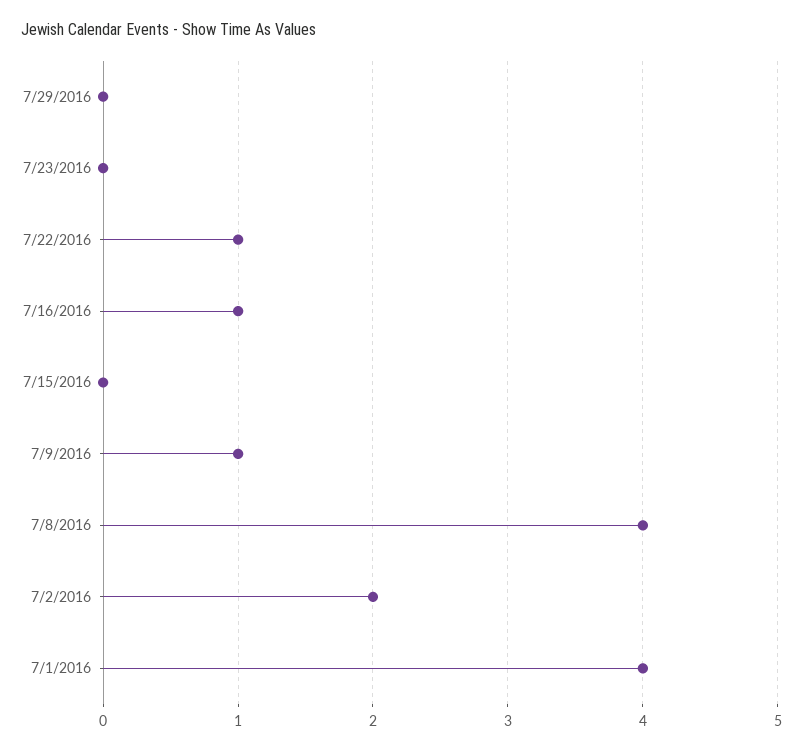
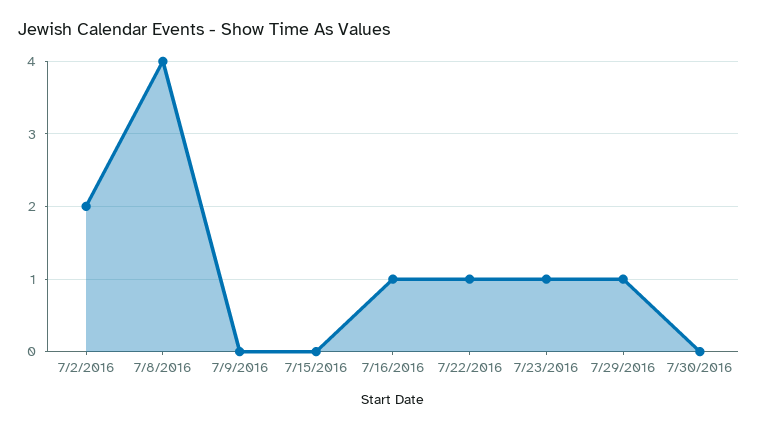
7/29/2016: 0 -> 1
7/23/2016: 0 -> 1
7/9/2016: 1 -> 0
7/1/2016: 4 -> none
7/30/2016: none -> 0

